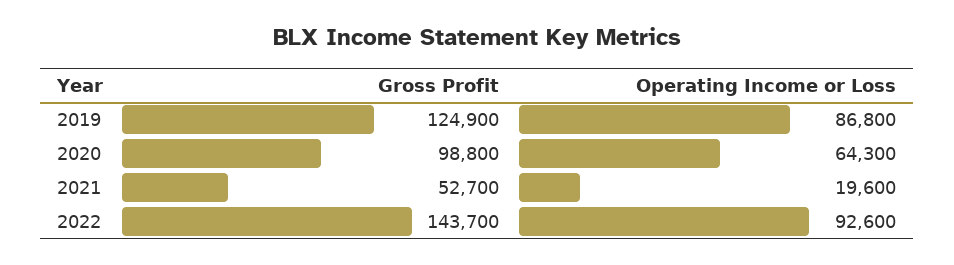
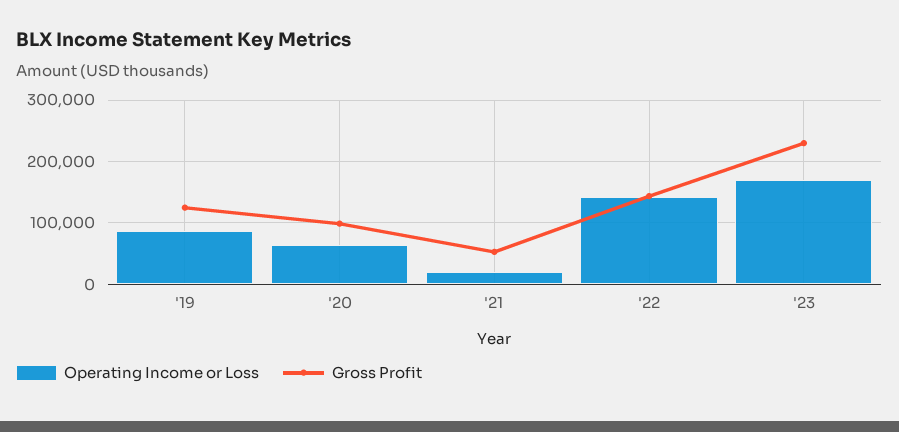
Operating Income or Loss, 2022: 92600 -> 140000
Operating Income or Loss, '23: none -> 170000
Gross Profit, '23: none -> 230000

